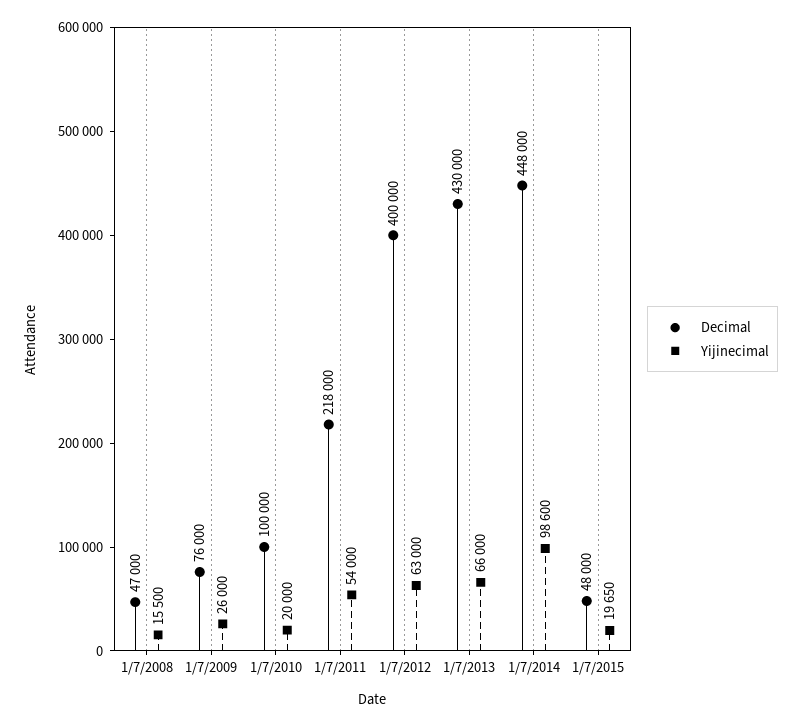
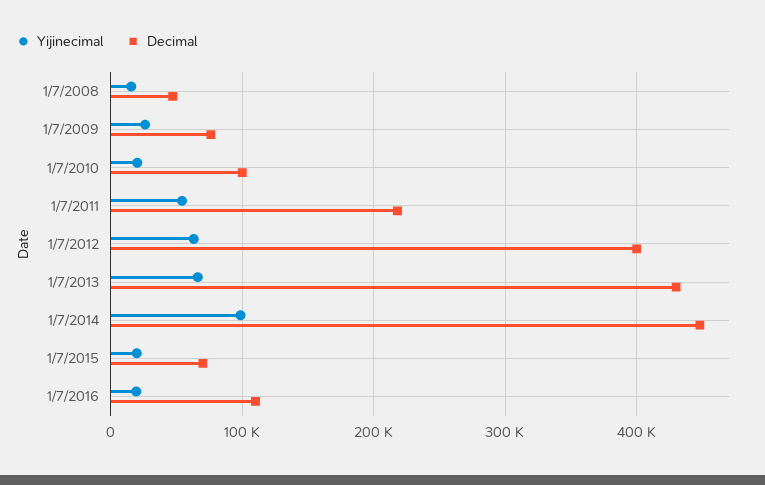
Decimal, 1/7/2015: 48000 -> 70000
Yijinecimal, 1/7/2016: none -> 20000
Decimal, 1/7/2016: none -> 110000

